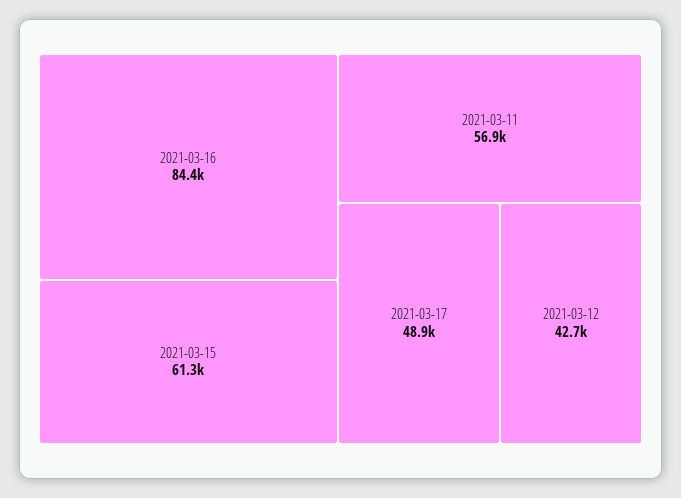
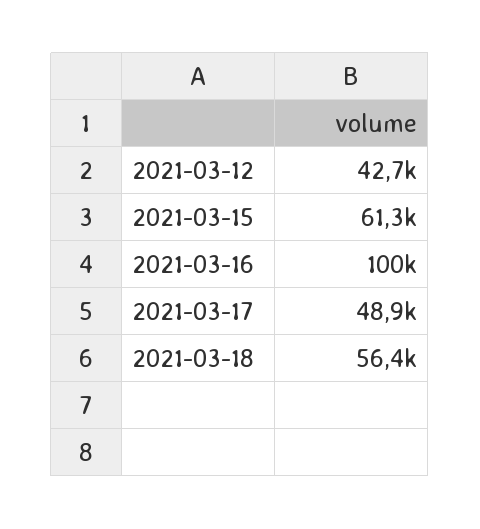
2021-03-16: 84400 -> 100000
2021-03-11: 56900 -> none
2021-03-18: none -> 56400

